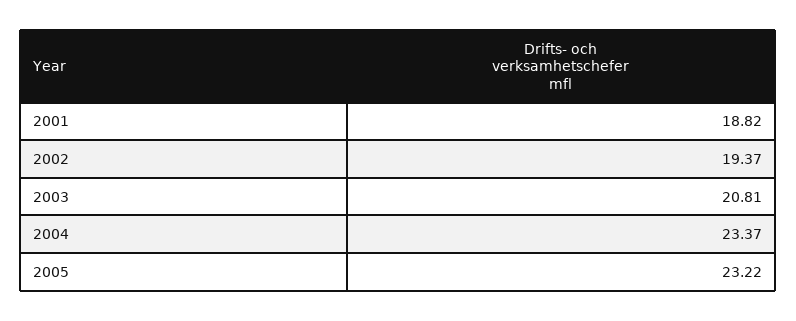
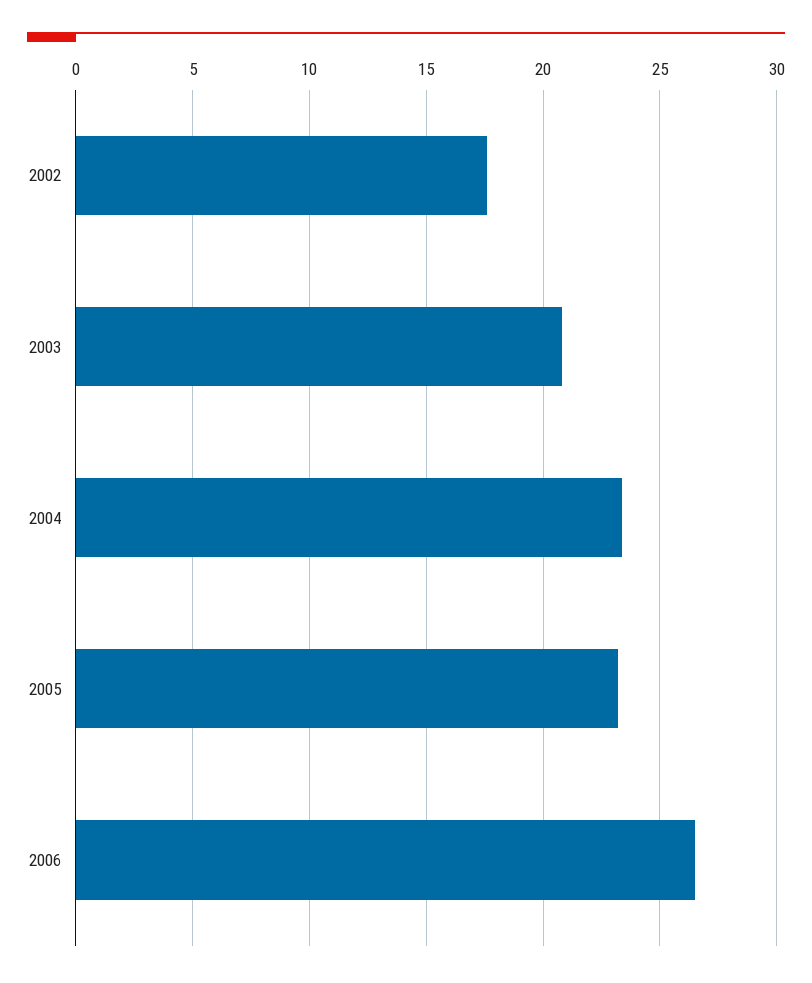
2001: 18.82 -> none
2002: 19.37 -> 17.5
2006: none -> 26.5

